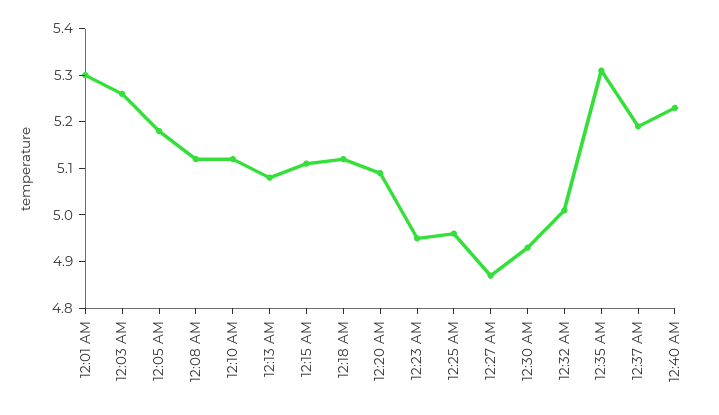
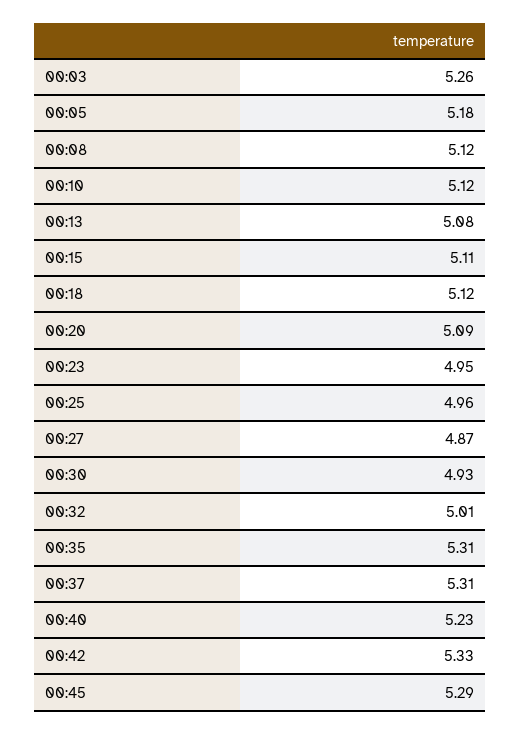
12:01 AM: 5.3 -> none
12:37 AM: 5.2 -> 5.31
00:42: none -> 5.33
00:45: none -> 5.29

